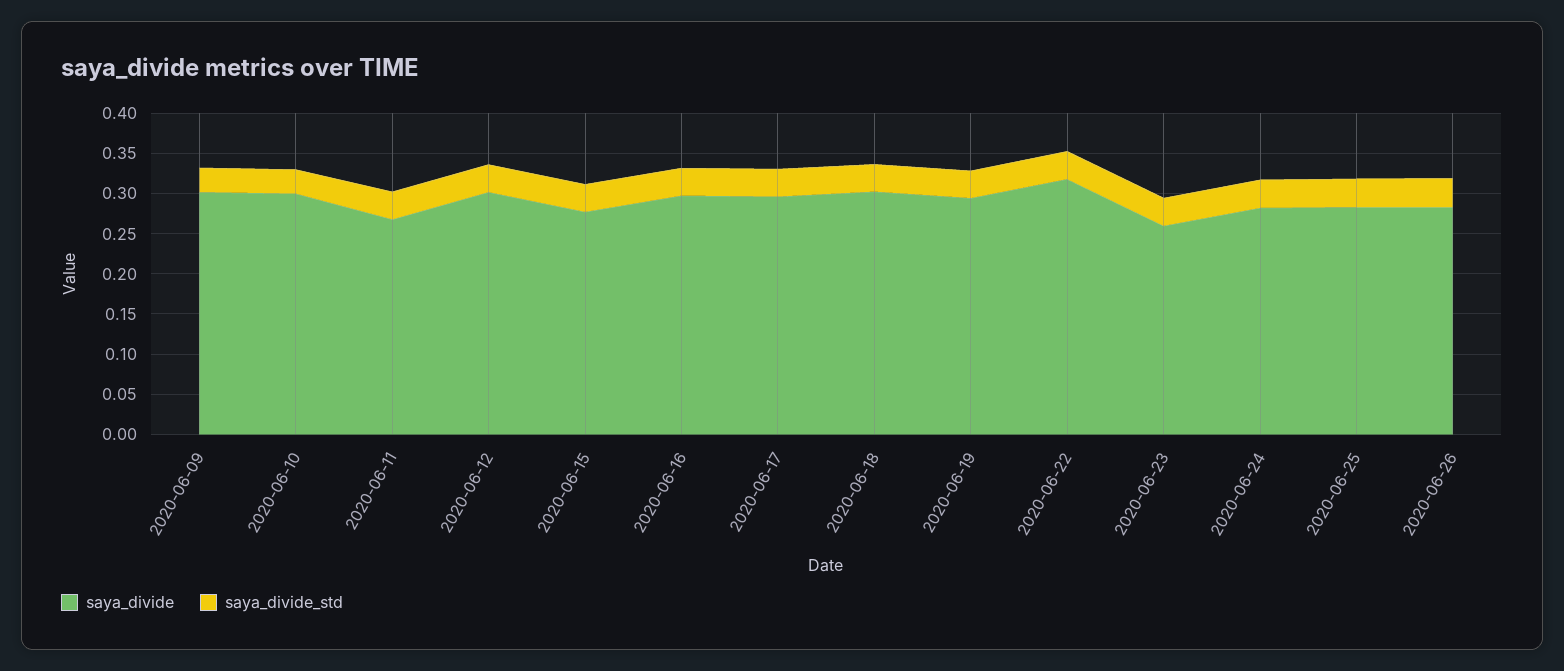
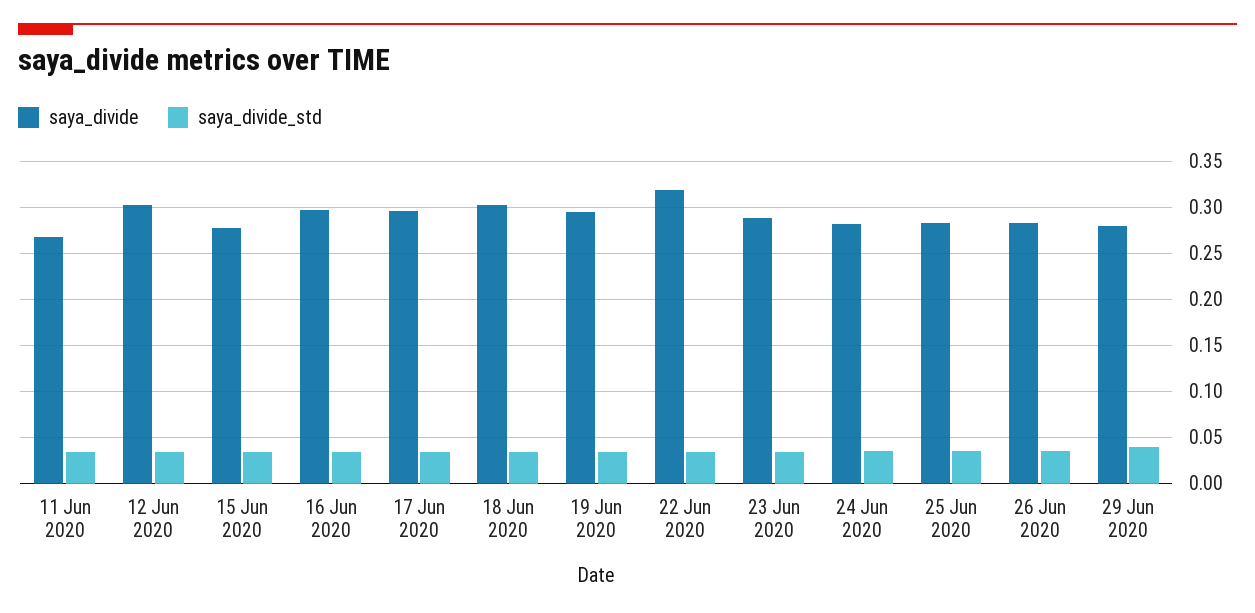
saya_divide, 2020-06-09: 0.3 -> none
saya_divide_std, 2020-06-09: 0.03 -> none
saya_divide, 2020-06-10: 0.3 -> none
saya_divide_std, 2020-06-10: 0.03 -> none
saya_divide, 2020-06-23: 0.26 -> 0.29
saya_divide, 29 Jun 2020: none -> 0.28
saya_divide_std, 29 Jun 2020: none -> 0.04

